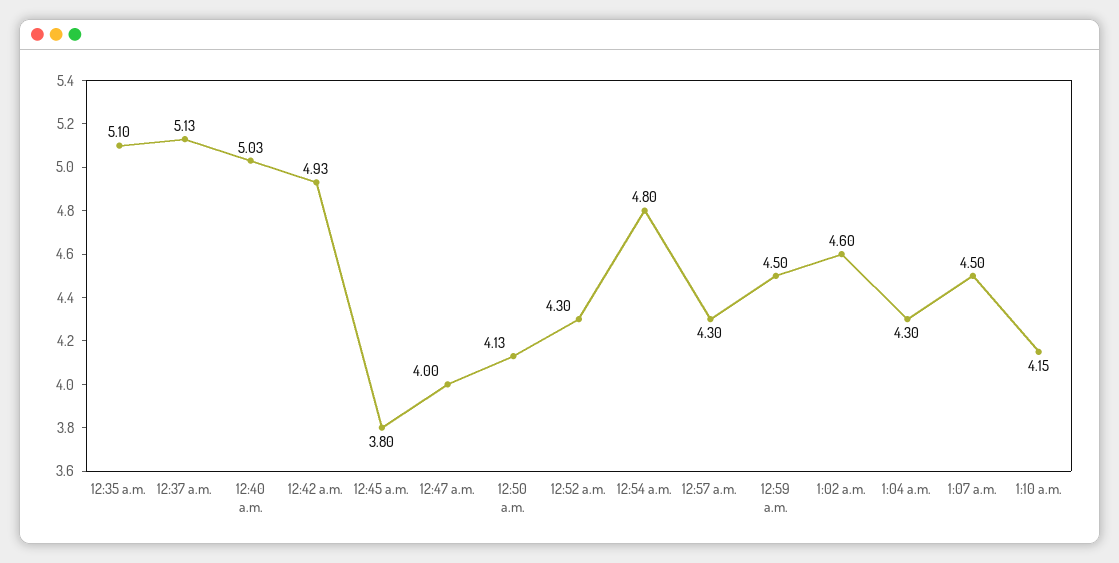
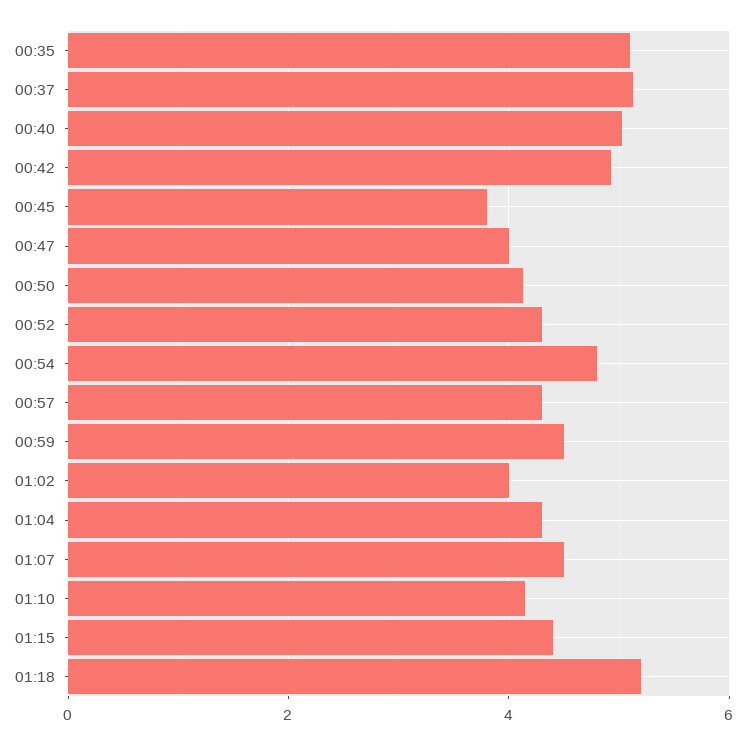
1:02 a.m.: 4.6 -> 4
01:15: none -> 4.4
01:18: none -> 5.2

